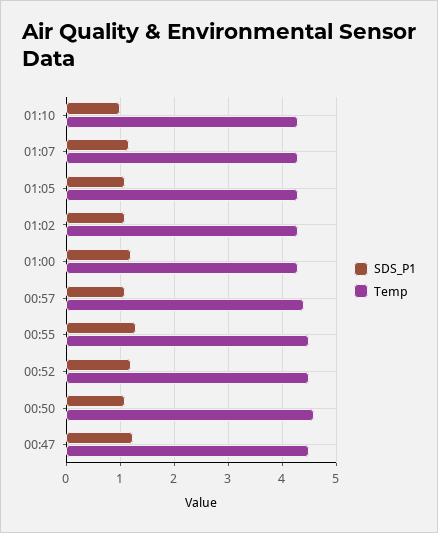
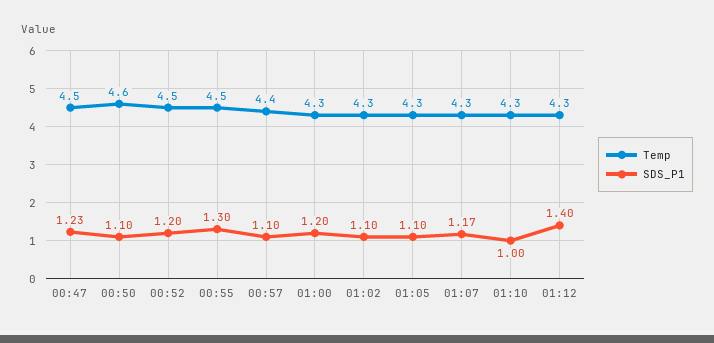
Temp, 01:12: none -> 4.3
SDS_P1, 01:12: none -> 1.4

